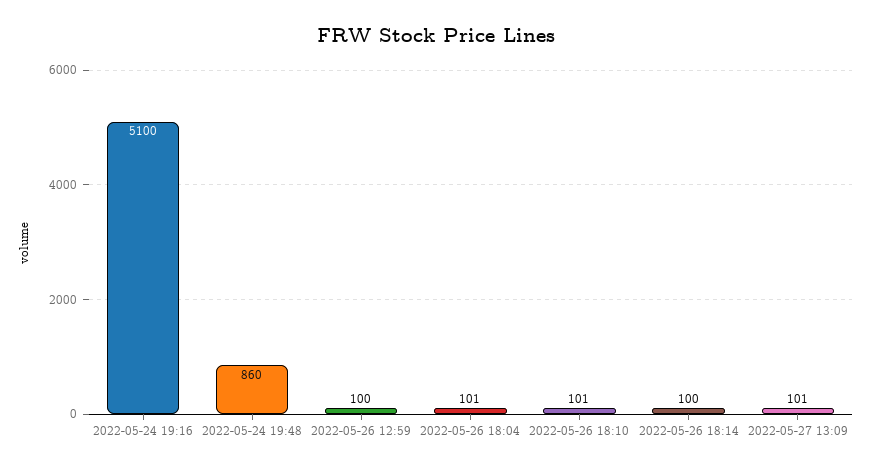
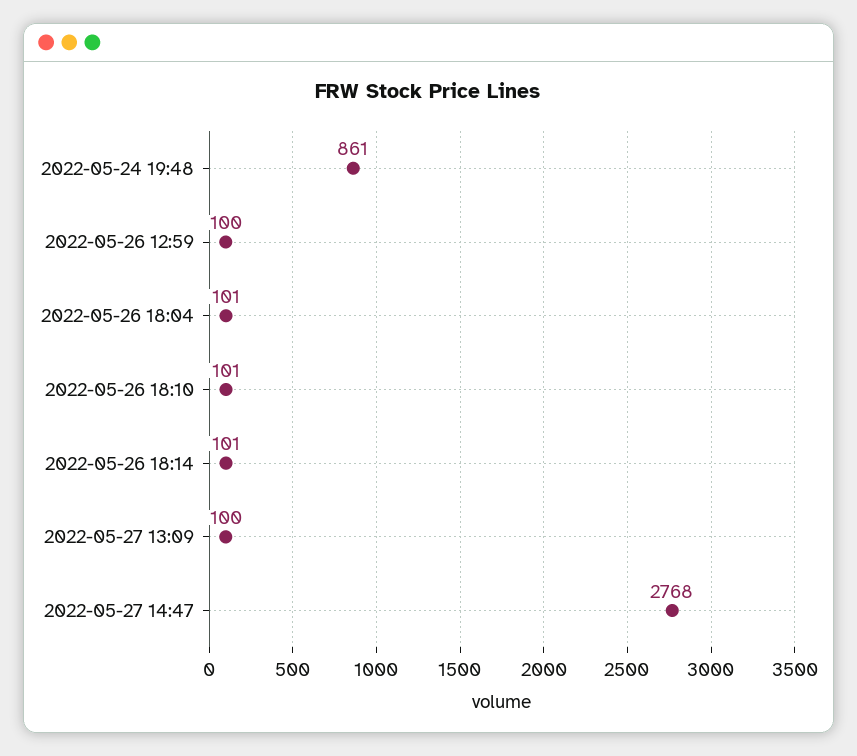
2022-05-24 19:16: 5100 -> none
2022-05-24 19:48: 860 -> 861
2022-05-26 18:14: 100 -> 101
2022-05-27 13:09: 101 -> 100
2022-05-27 14:47: none -> 2768

